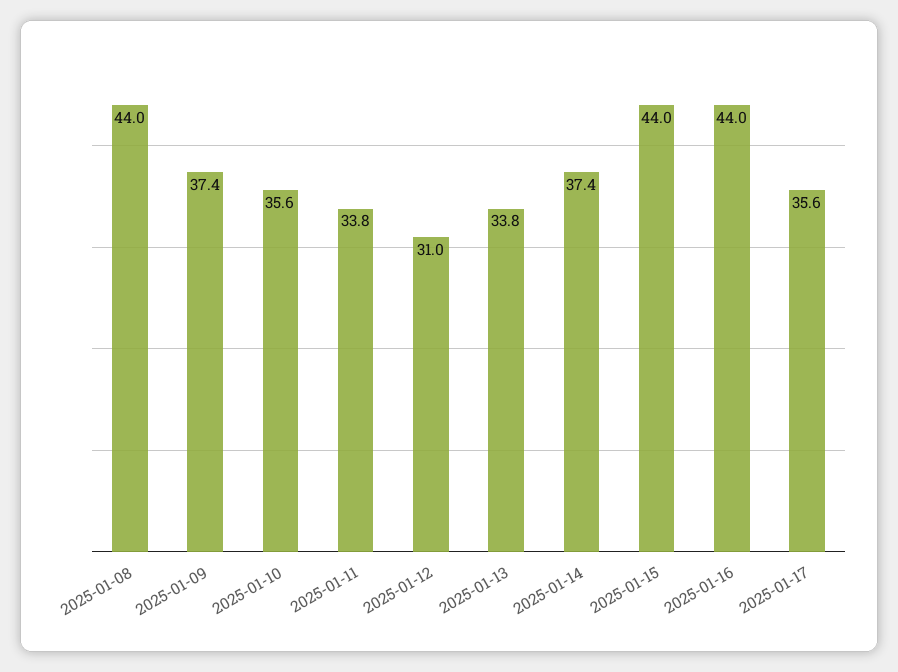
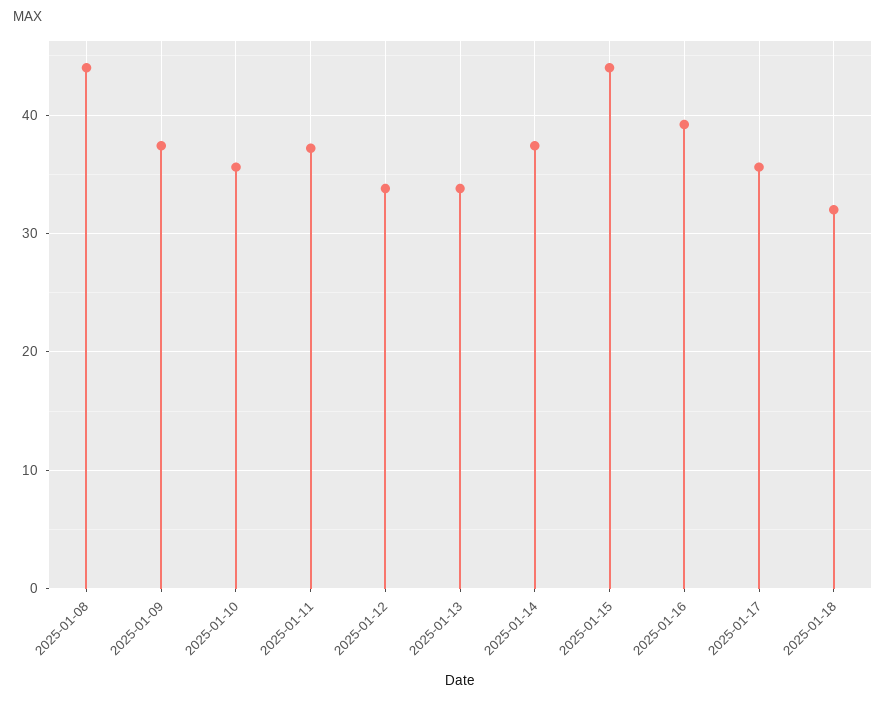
2025-01-11: 33.8 -> 37
2025-01-12: 31 -> 34
2025-01-16: 44 -> 39
2025-01-18: none -> 32

